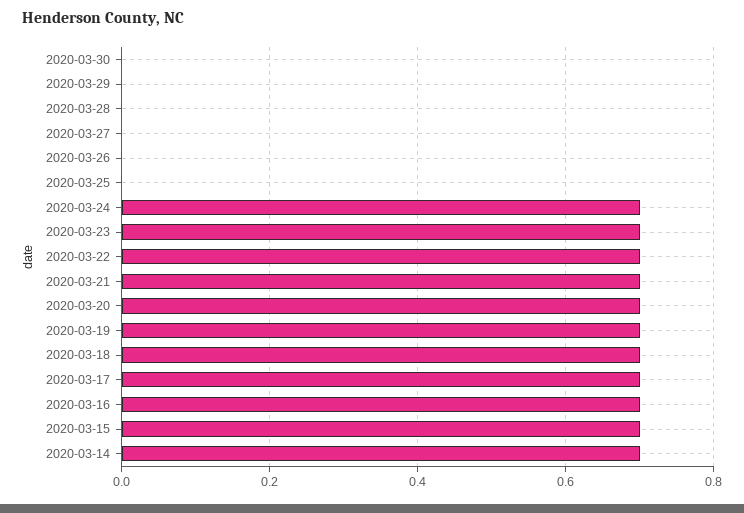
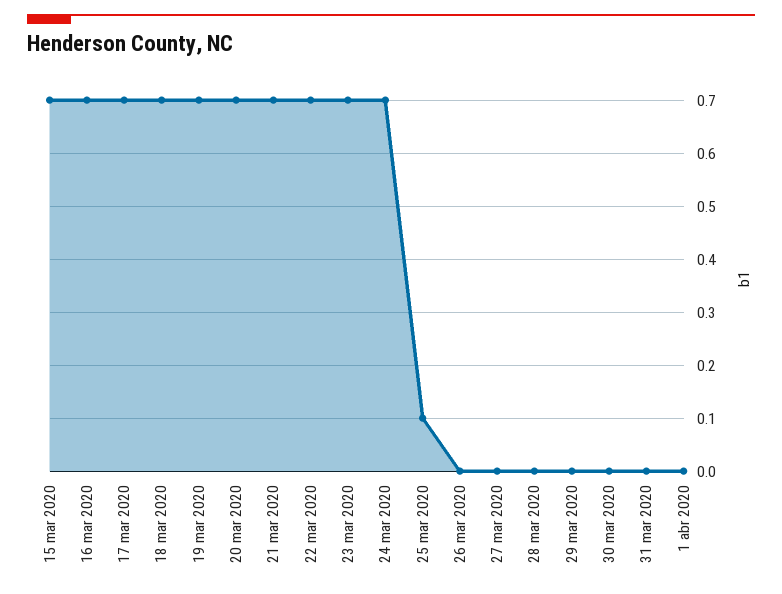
2020-03-25: 0 -> 0.1
2020-03-14: 0.7 -> none
31 mar 2020: none -> 0
1 abr 2020: none -> 0

